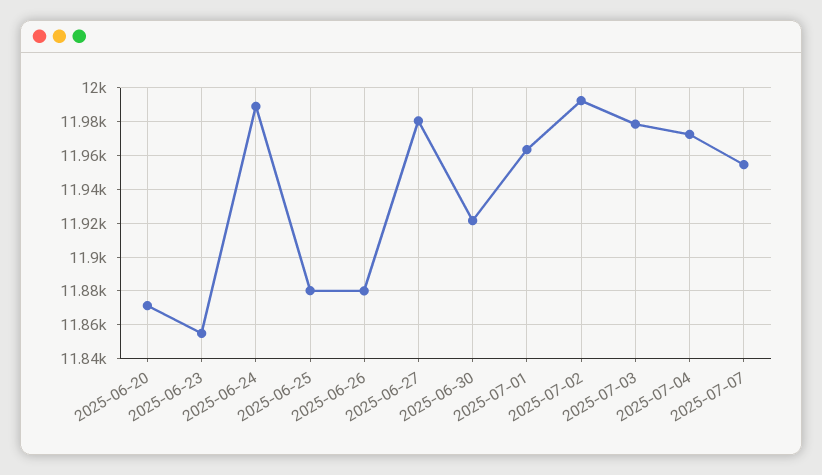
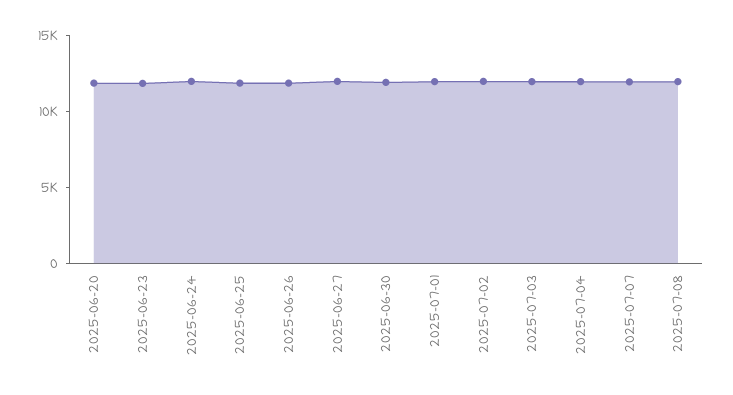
2025-07-08: none -> 12000

